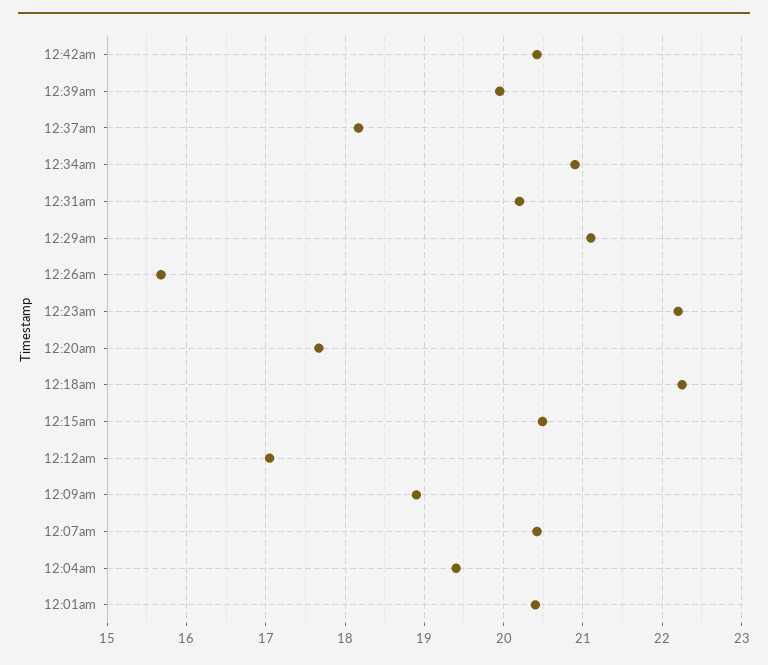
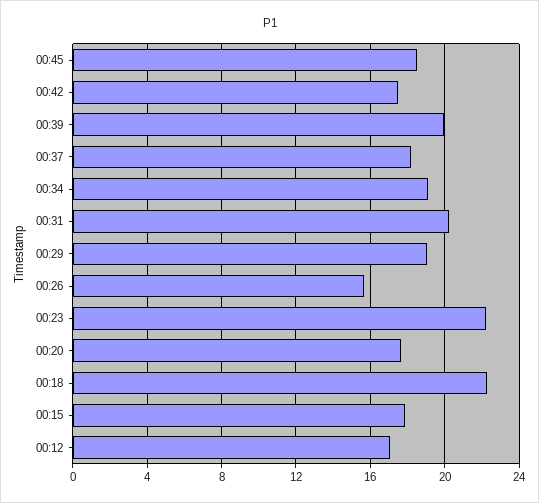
12:42am: 20.4 -> 17.5
12:34am: 20.9 -> 19
12:29am: 21.1 -> 19
12:15am: 20.5 -> 18
12:09am: 18.9 -> none
12:07am: 20.4 -> none
12:04am: 19.4 -> none
12:01am: 20.4 -> none
00:45: none -> 18.5

